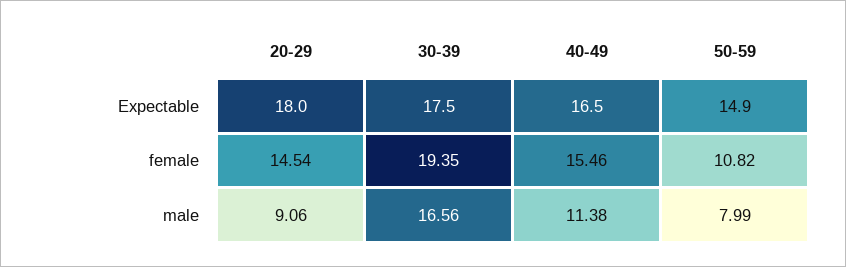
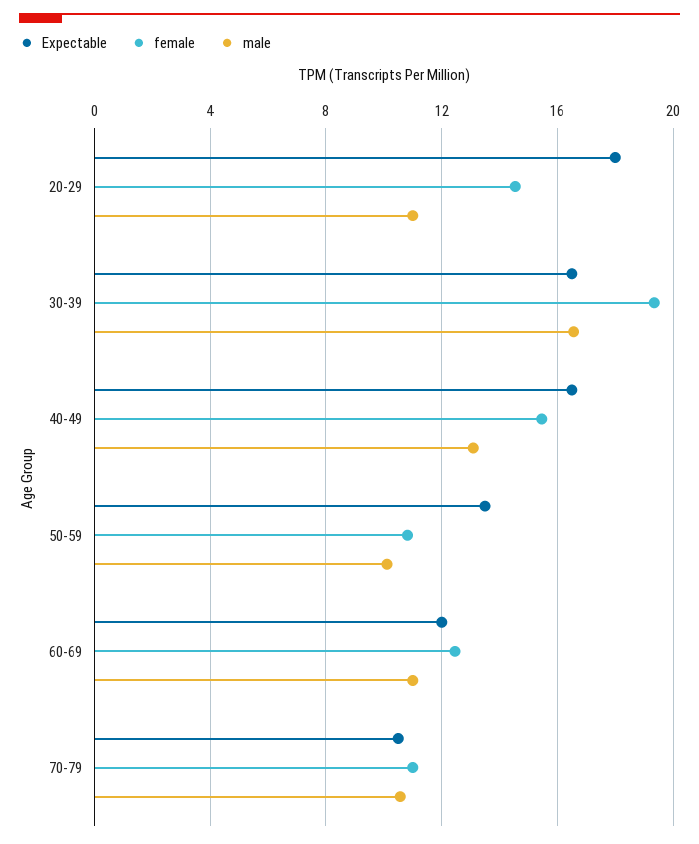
Expectable, 30-39: 17.5 -> 16.5
Expectable, 50-59: 14.9 -> 13.5
male, 20-29: 9.06 -> 11
male, 40-49: 11.38 -> 13
male, 50-59: 7.99 -> 10
Expectable, 60-69: none -> 12
female, 60-69: none -> 12.5
male, 60-69: none -> 11
Expectable, 70-79: none -> 10.5
female, 70-79: none -> 11
male, 70-79: none -> 10.5

